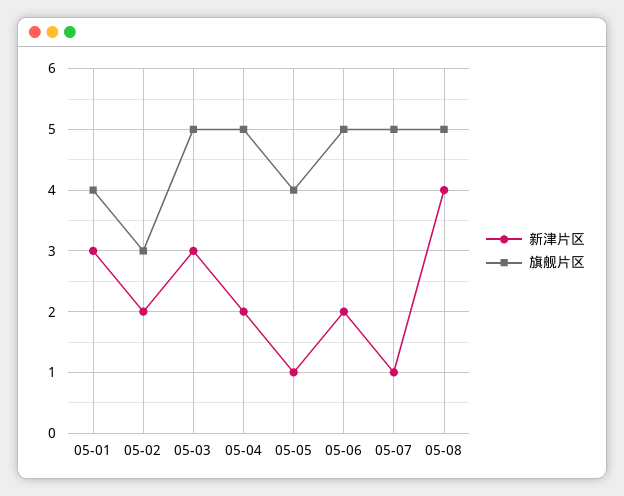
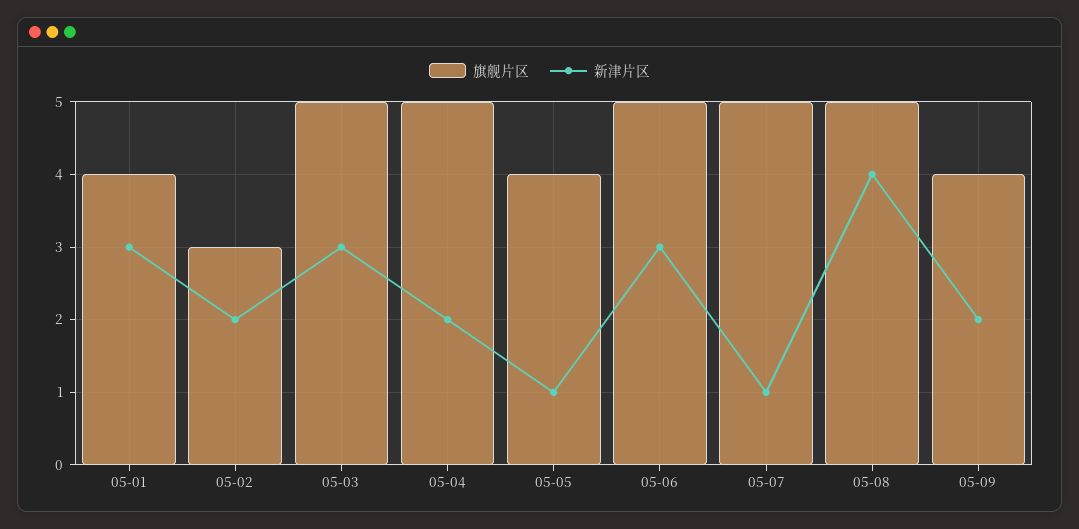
新津片区, 05-06: 2 -> 3
旗舰片区, 05-09: none -> 4
新津片区, 05-09: none -> 2

